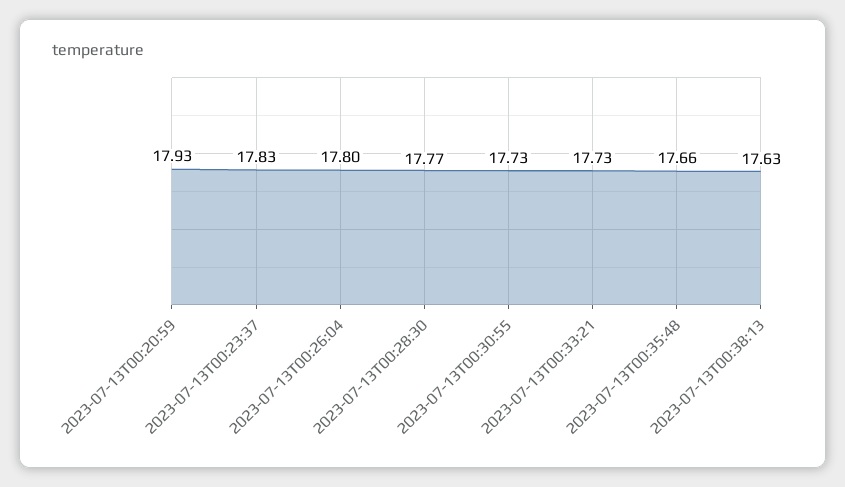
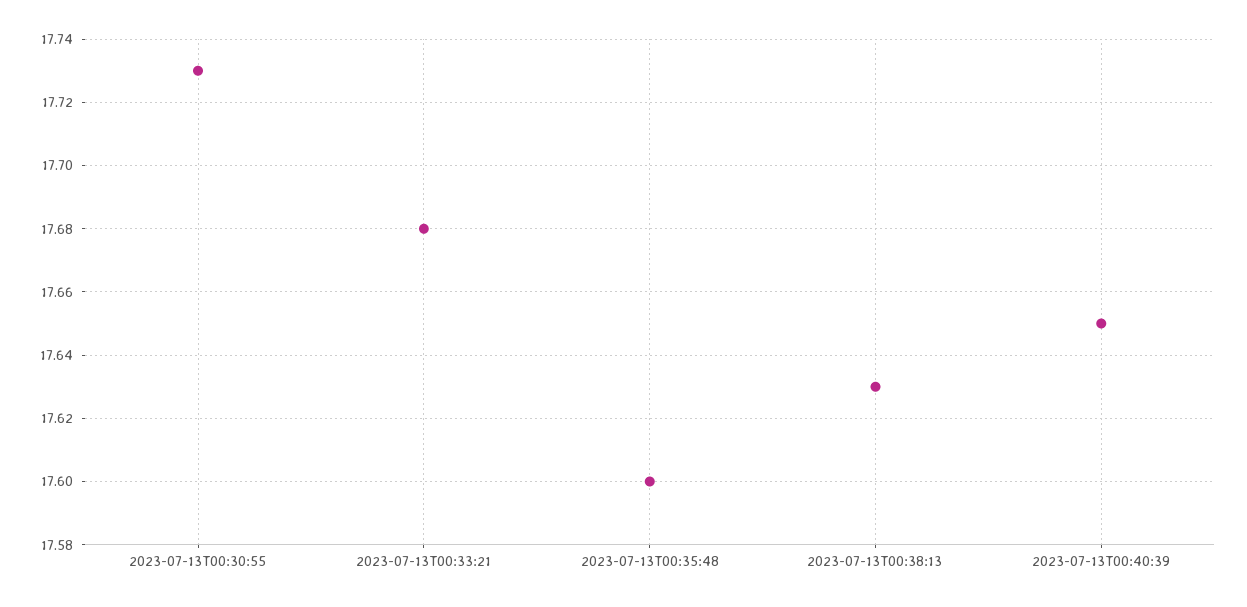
2023-07-13T00:20:59: 17.93 -> none
2023-07-13T00:23:37: 17.83 -> none
2023-07-13T00:26:04: 17.8 -> none
2023-07-13T00:28:30: 17.77 -> none
2023-07-13T00:33:21: 17.73 -> 17.68
2023-07-13T00:35:48: 17.66 -> 17.6
2023-07-13T00:40:39: none -> 17.65

